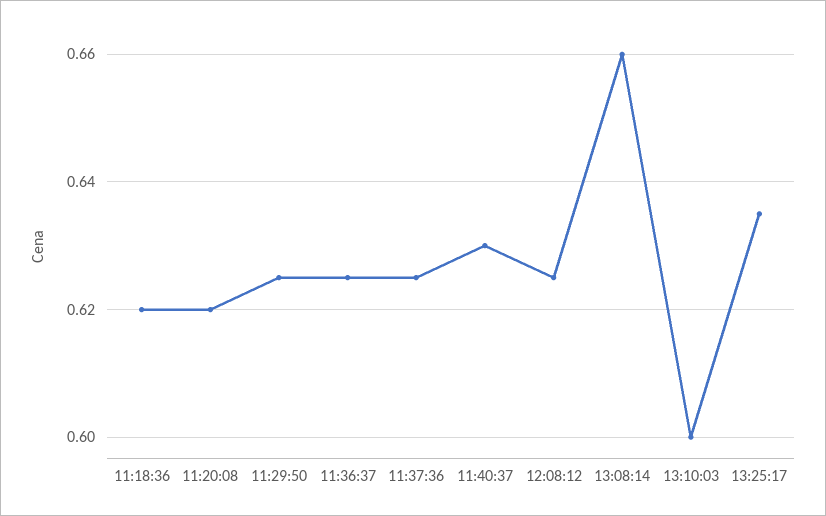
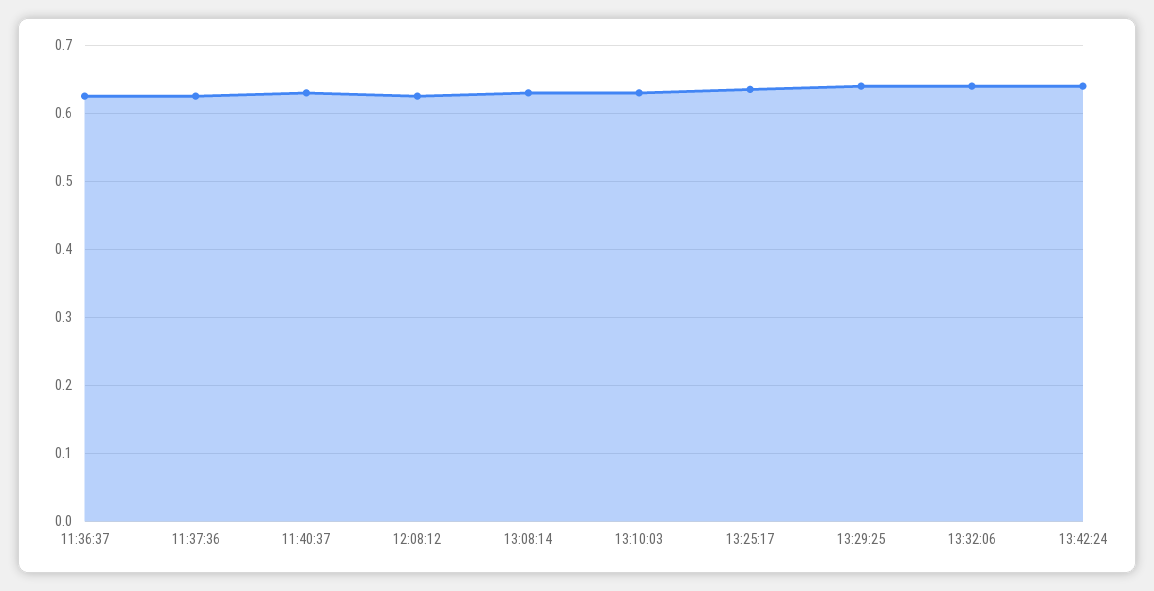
11:18:36: 0.62 -> none
11:20:08: 0.62 -> none
11:29:50: 0.625 -> none
13:08:14: 0.66 -> 0.63
13:10:03: 0.6 -> 0.63
13:29:25: none -> 0.64
13:32:06: none -> 0.64
13:42:24: none -> 0.64

